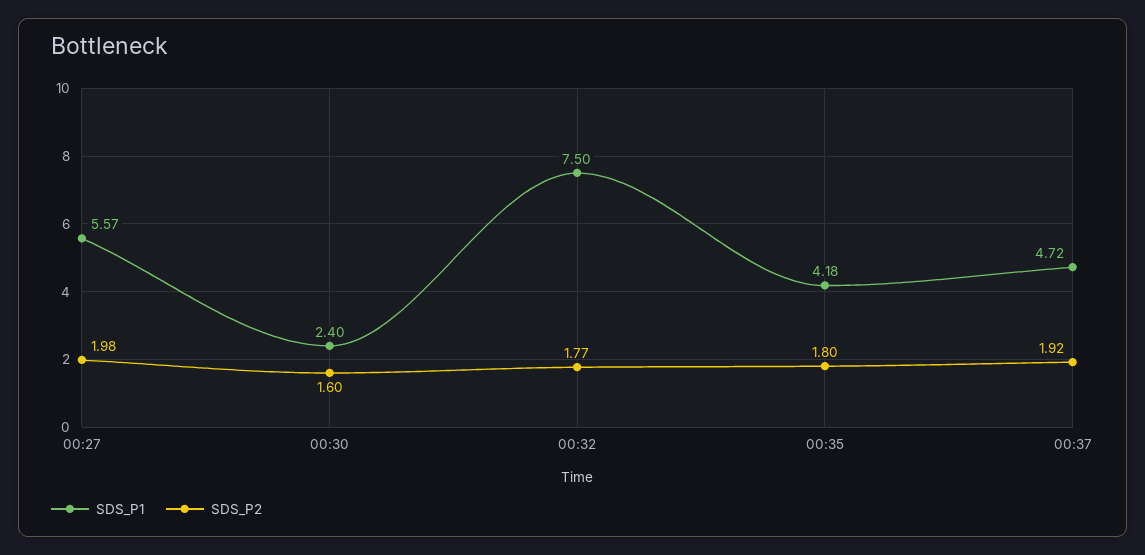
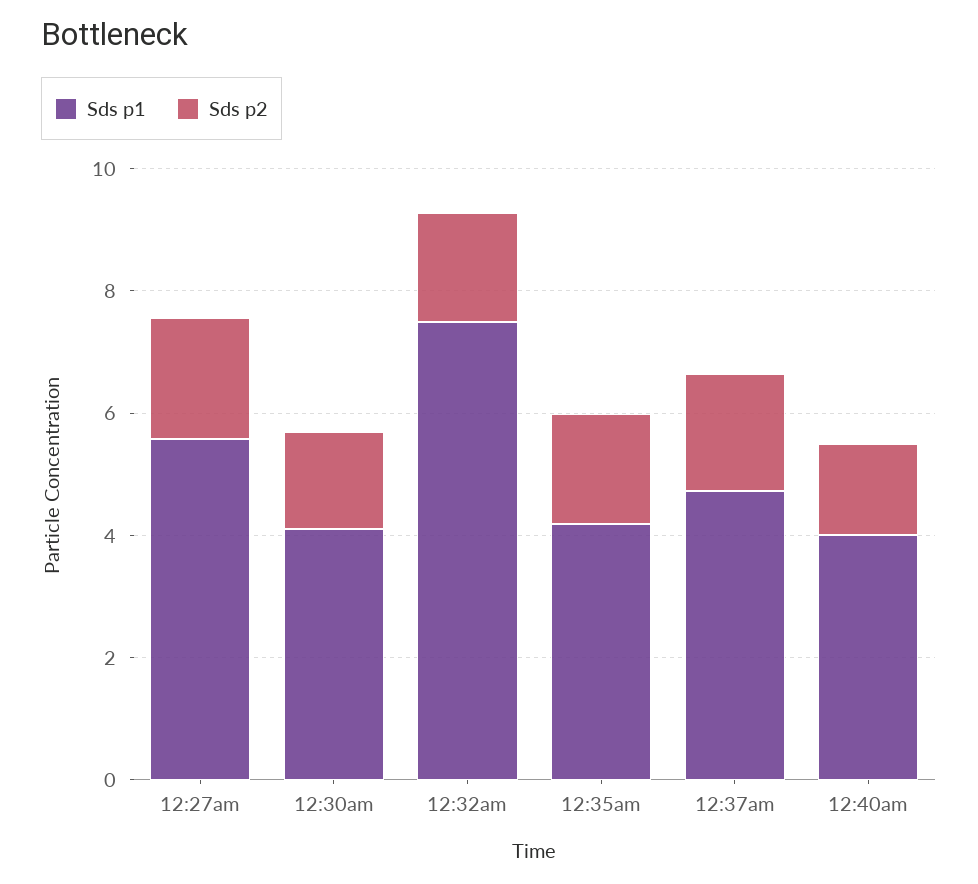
SDS_P1, 00:30: 2.4 -> 4
SDS_P1, 12:40am: none -> 4
SDS_P2, 12:40am: none -> 1.5

